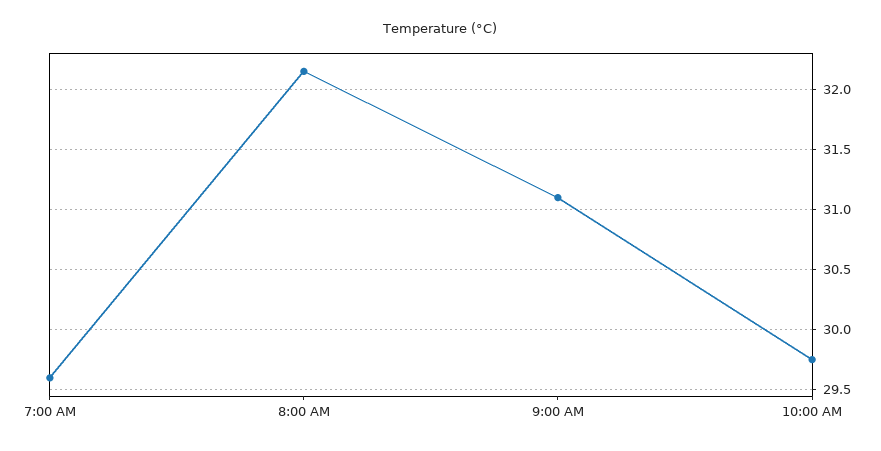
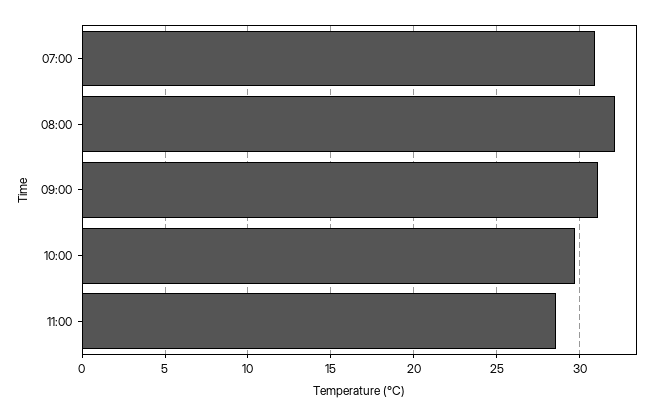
7:00 AM: 29.6 -> 31
11:00: none -> 28.5

